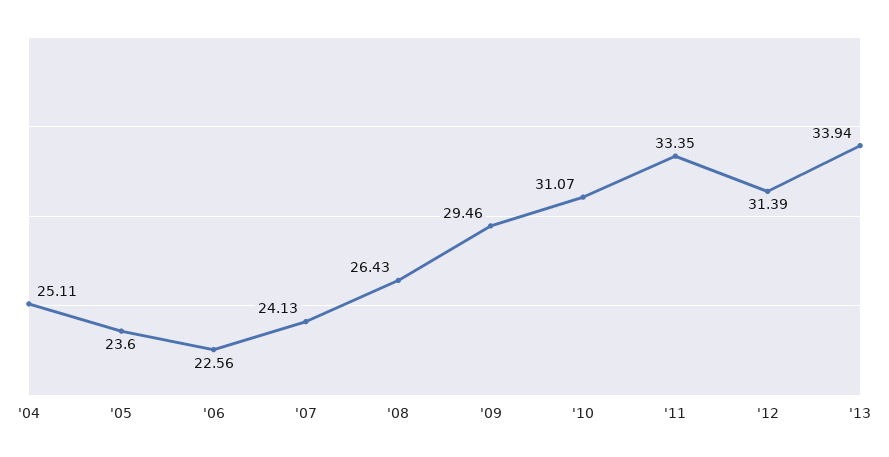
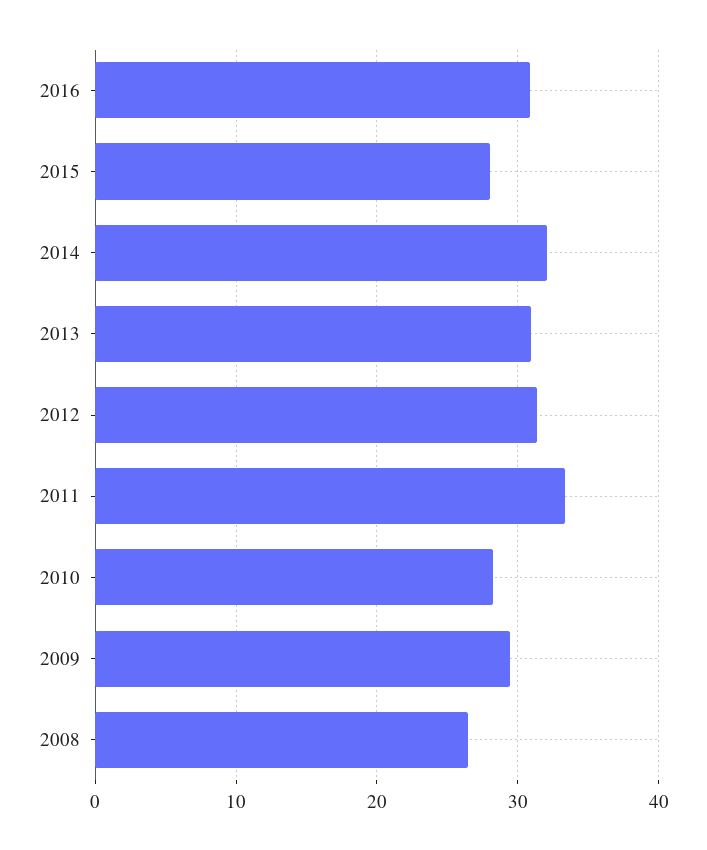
'04: 25.11 -> none
'05: 23.6 -> none
'06: 22.56 -> none
'07: 24.13 -> none
'10: 31.07 -> 28
'13: 33.94 -> 31
2016: none -> 31
2015: none -> 28
2014: none -> 32

